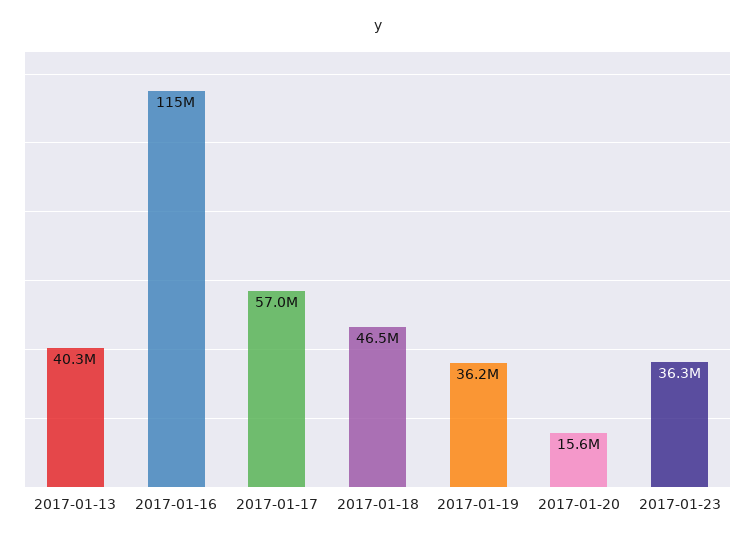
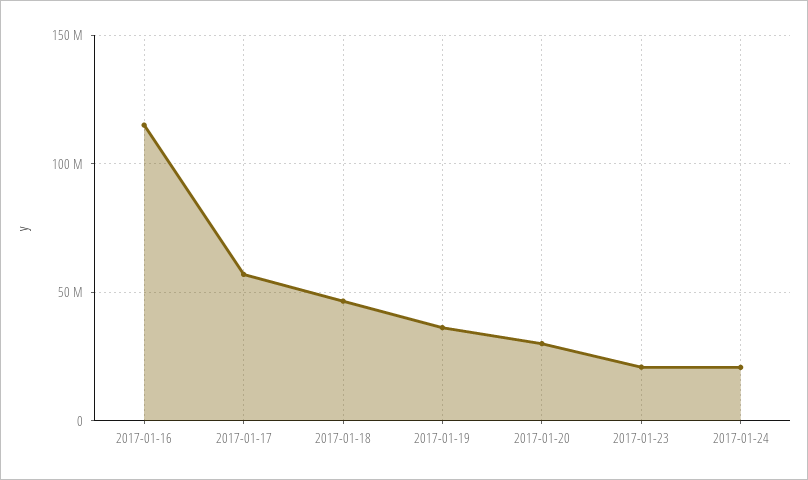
2017-01-13: 40300000 -> none
2017-01-20: 15600000 -> 30000000
2017-01-23: 36300000 -> 20000000
2017-01-24: none -> 20000000

